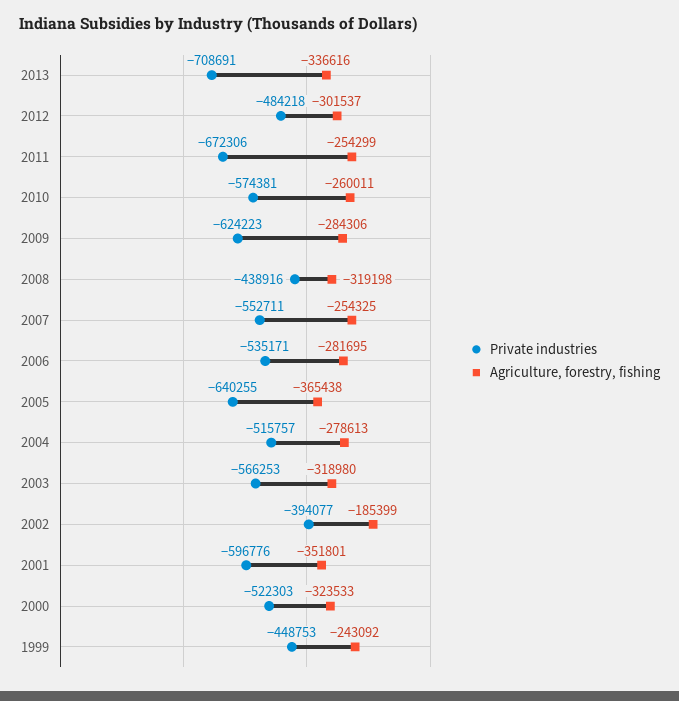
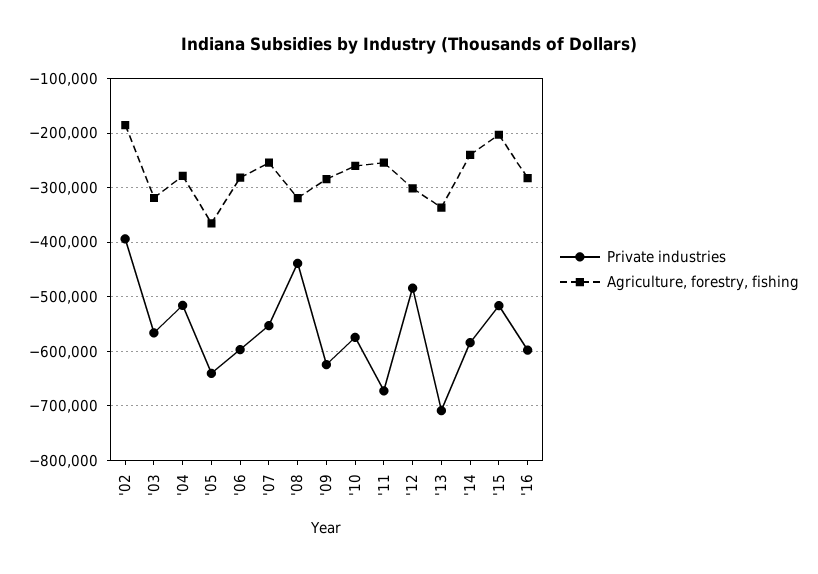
Private industries, 2006: -535171 -> -600000
Private industries, 2001: -596776 -> none
Agriculture, forestry, fishing, 2001: -351801 -> none
Private industries, 2000: -522303 -> none
Agriculture, forestry, fishing, 2000: -323533 -> none
Private industries, 1999: -448753 -> none
Agriculture, forestry, fishing, 1999: -243092 -> none
Private industries, '14: none -> -580000
Agriculture, forestry, fishing, '14: none -> -240000
Private industries, '15: none -> -520000
Agriculture, forestry, fishing, '15: none -> -200000
Private industries, '16: none -> -600000
Agriculture, forestry, fishing, '16: none -> -280000

